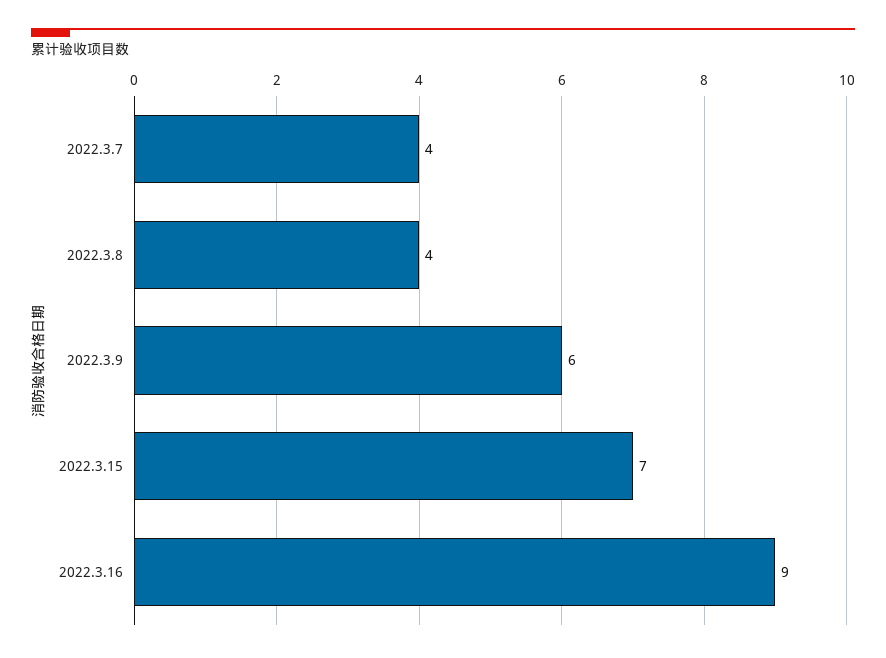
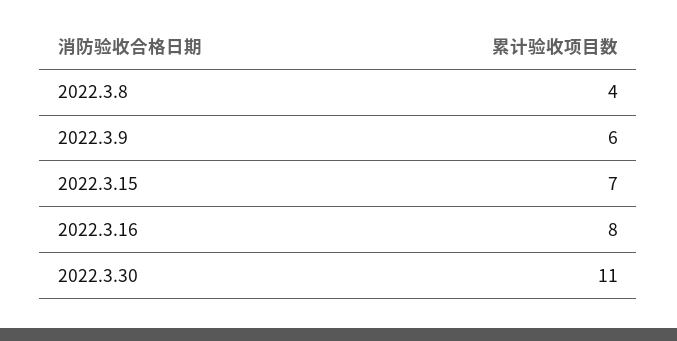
2022.3.7: 4 -> none
2022.3.16: 9 -> 8
2022.3.30: none -> 11

